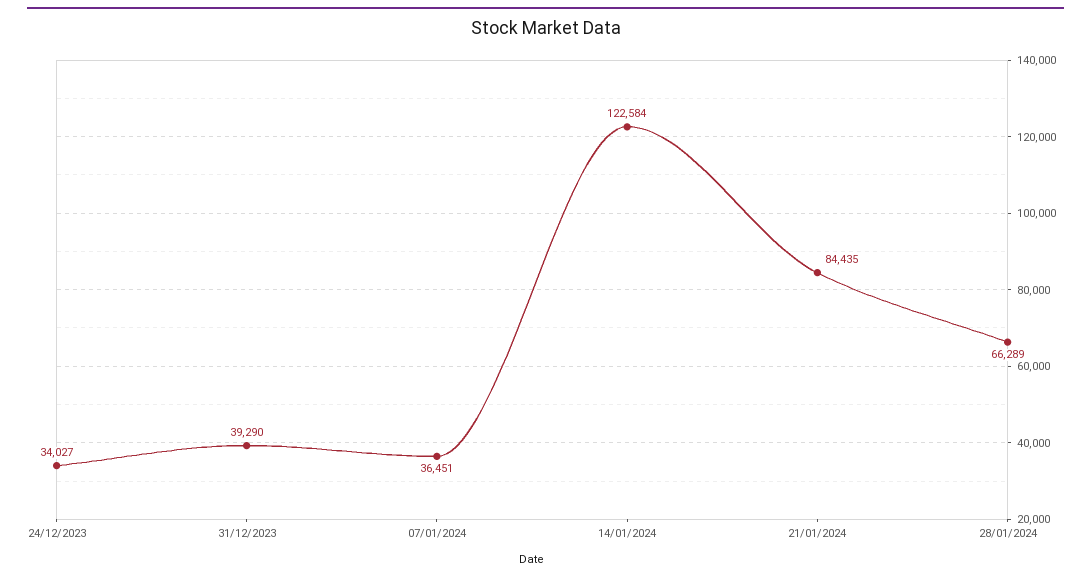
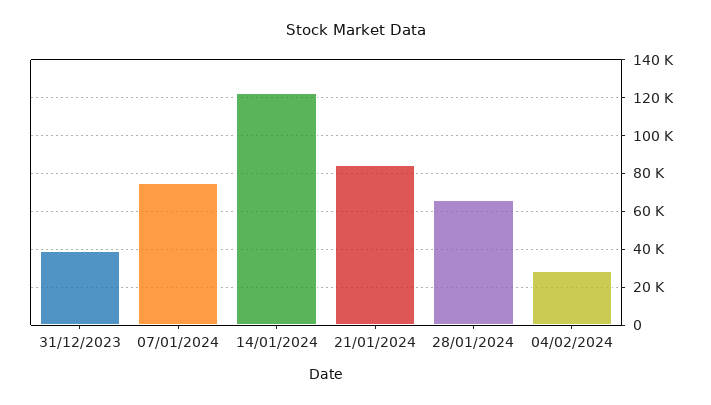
24/12/2023: 34027 -> none
07/01/2024: 36451 -> 75000
04/02/2024: none -> 30000

